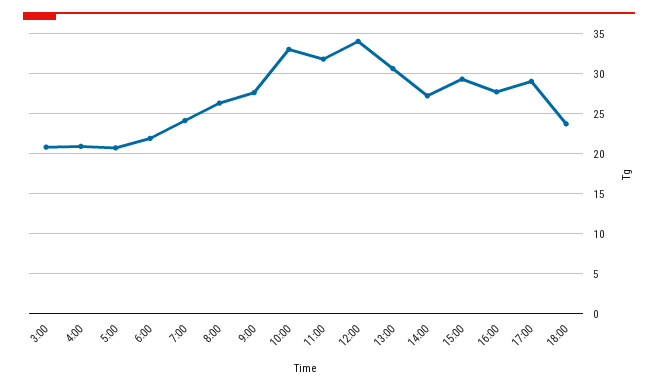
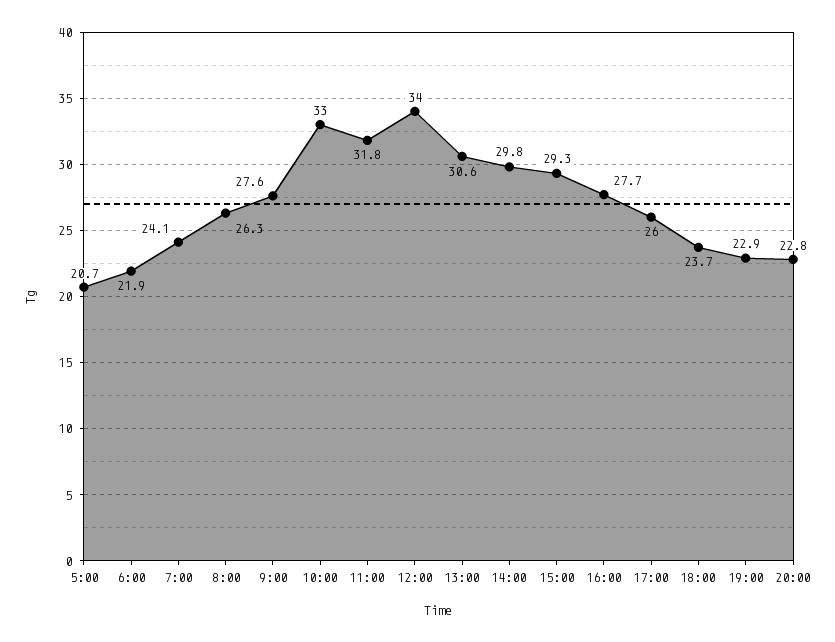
3:00: 21 -> none
4:00: 21 -> none
14:00: 27 -> 29.8
17:00: 29 -> 26
19:00: none -> 22.9
20:00: none -> 22.8

